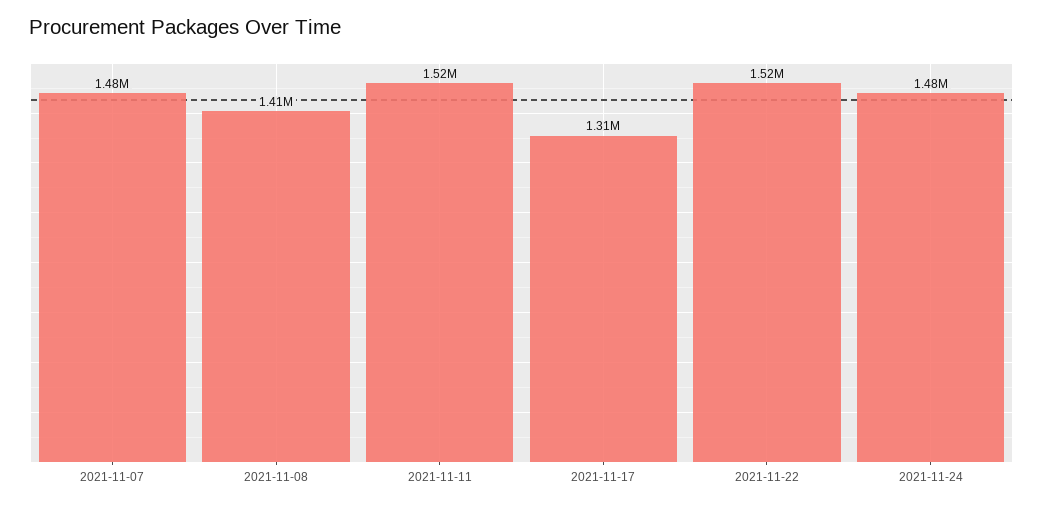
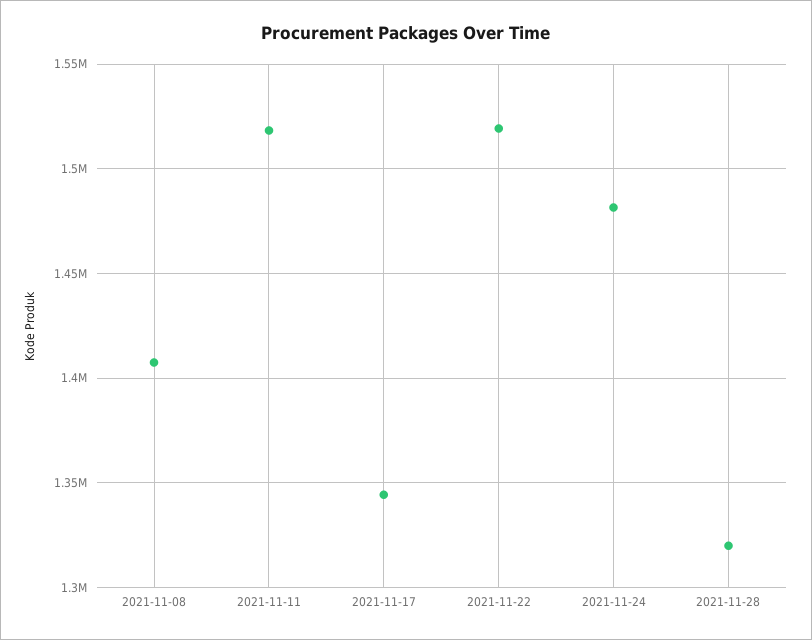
2021-11-07: 1480000 -> none
2021-11-17: 1310000 -> 1345000
2021-11-28: none -> 1320000

